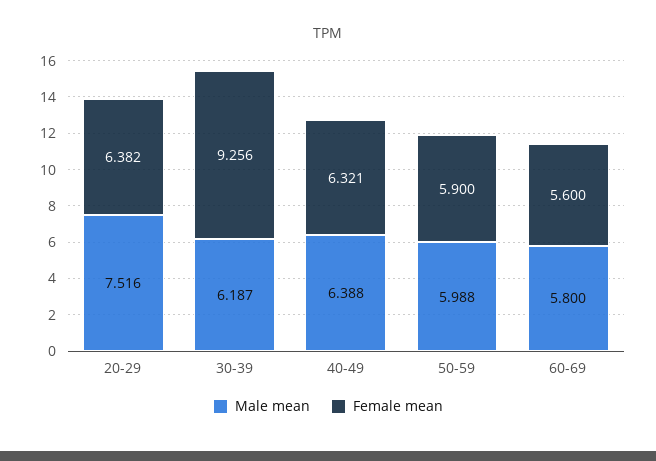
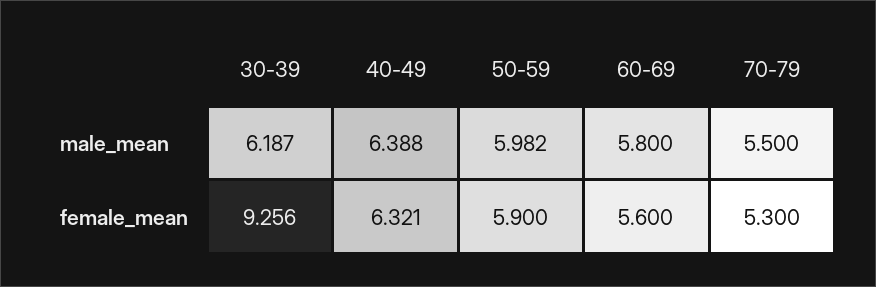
Male mean, 20-29: 7.516 -> none
Female mean, 20-29: 6.382 -> none
Male mean, 50-59: 5.988 -> 5.982
Male mean, 70-79: none -> 5.5
Female mean, 70-79: none -> 5.3

